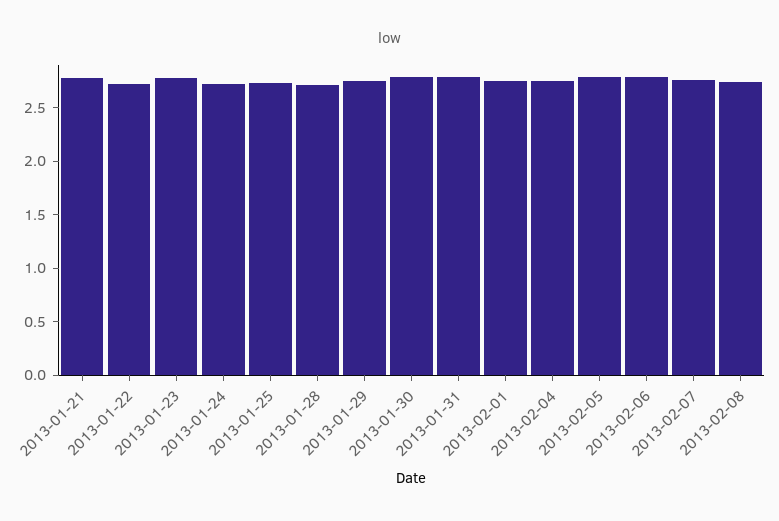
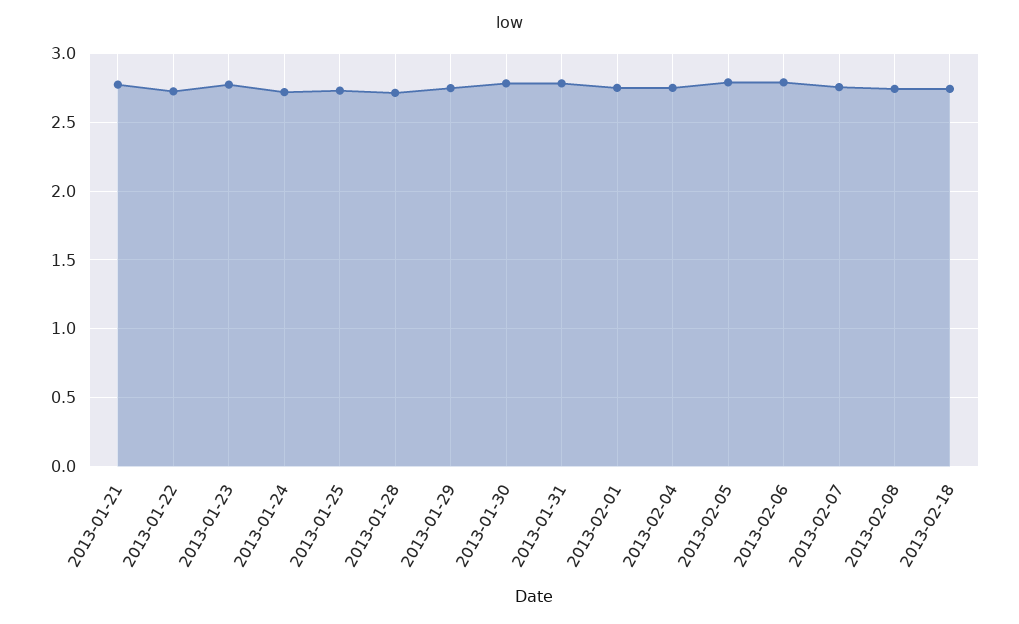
2013-02-18: none -> 2.75

